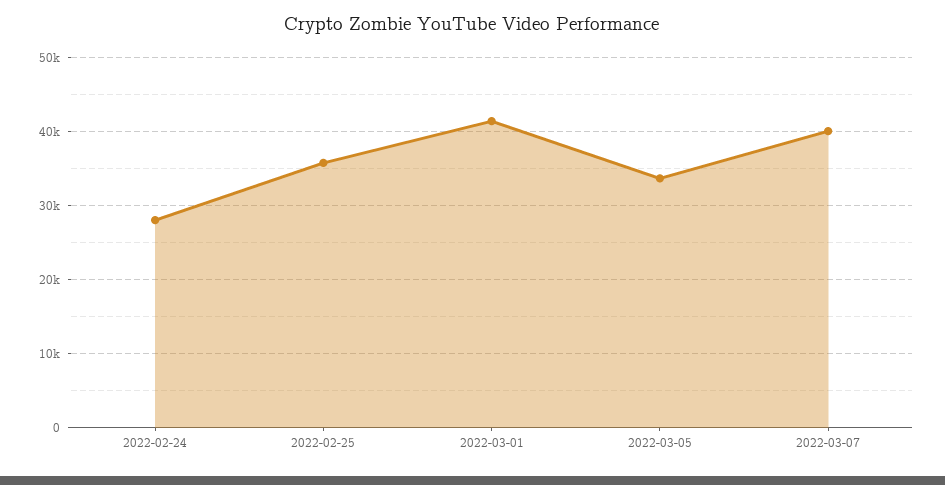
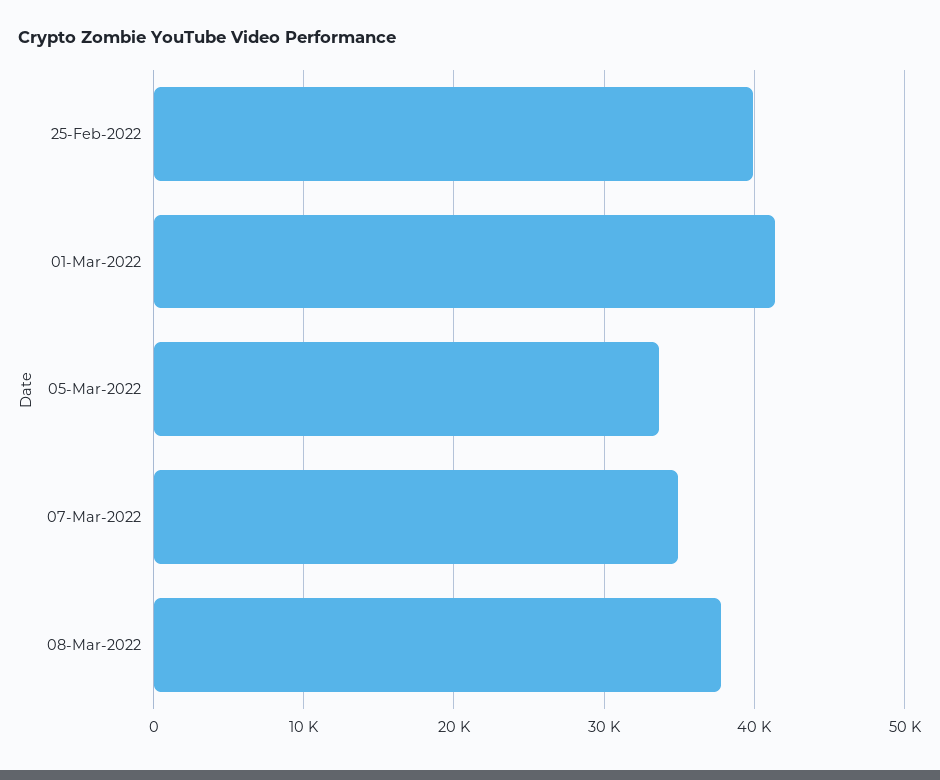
2022-02-24: 28000 -> none
2022-02-25: 36000 -> 40000
2022-03-07: 40000 -> 35000
08-Mar-2022: none -> 38000

